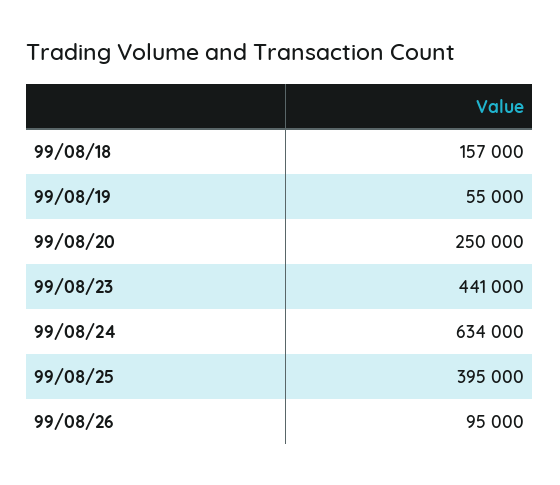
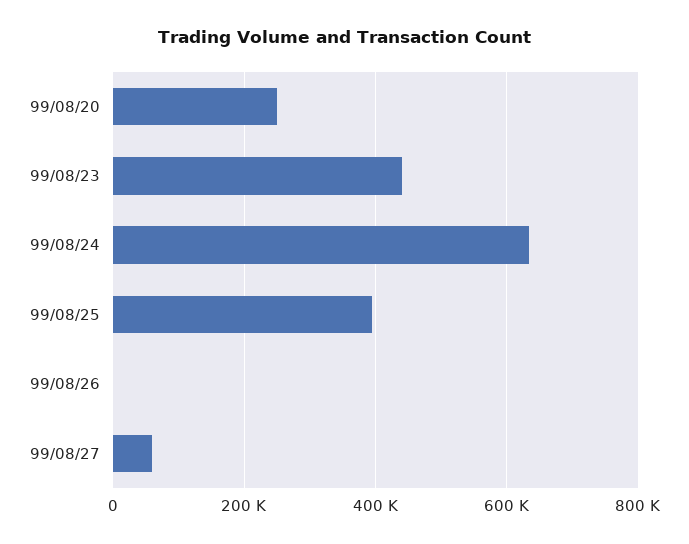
99/08/18: 157000 -> none
99/08/19: 55000 -> none
99/08/26: 95000 -> 0
99/08/27: none -> 60000

